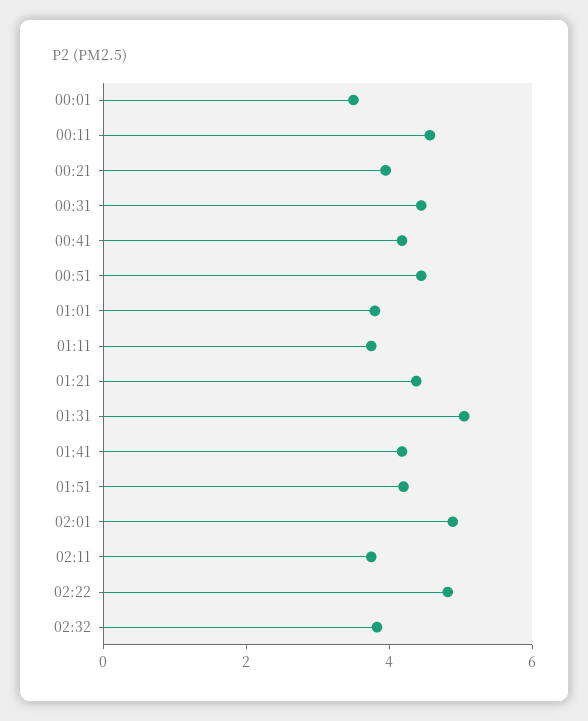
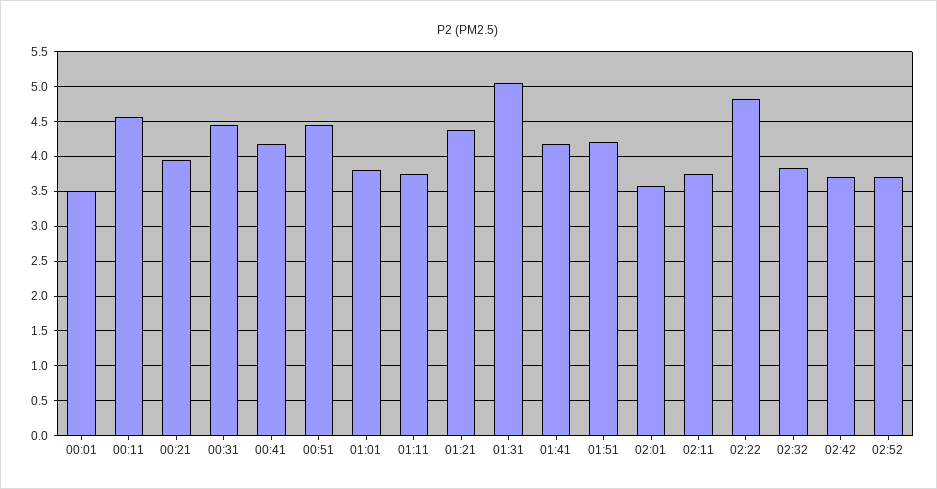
02:01: 5 -> 3.6
02:42: none -> 3.7
02:52: none -> 3.7

